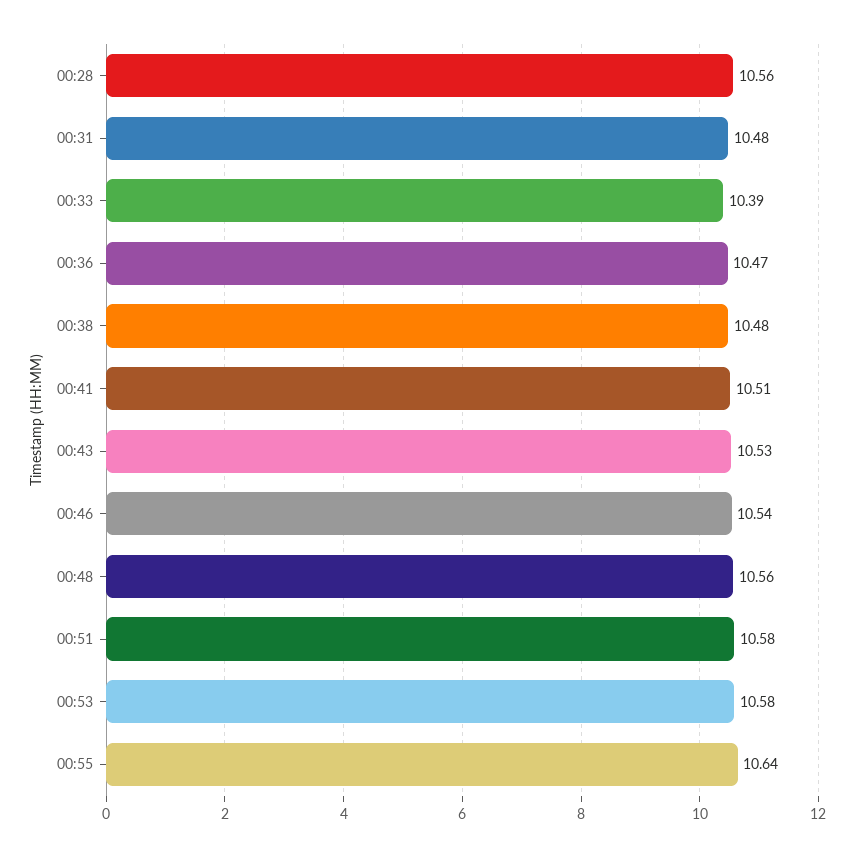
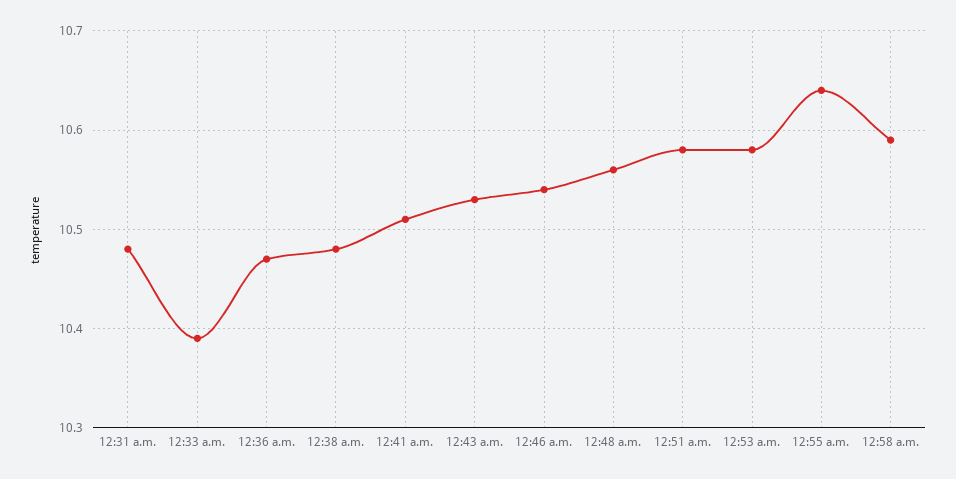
00:28: 10.56 -> none
12:58 a.m.: none -> 10.59

